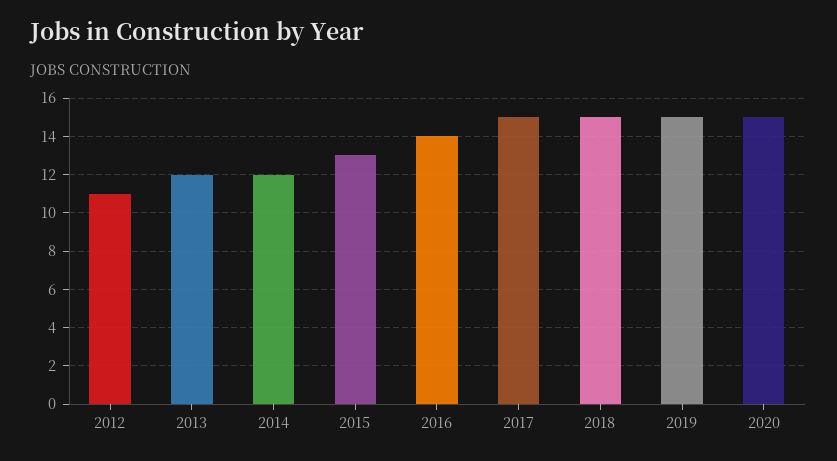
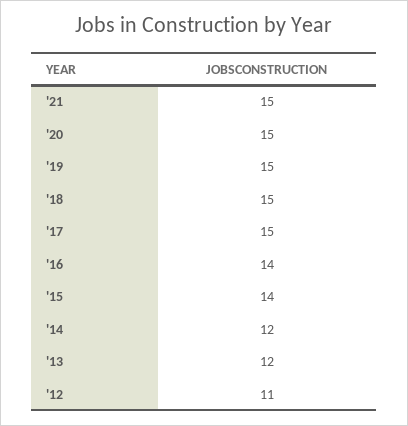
2015: 13 -> 14
'21: none -> 15

